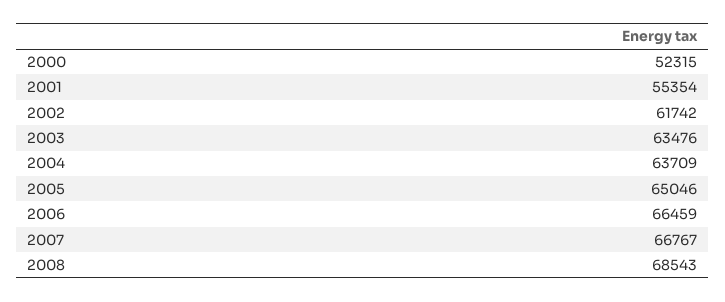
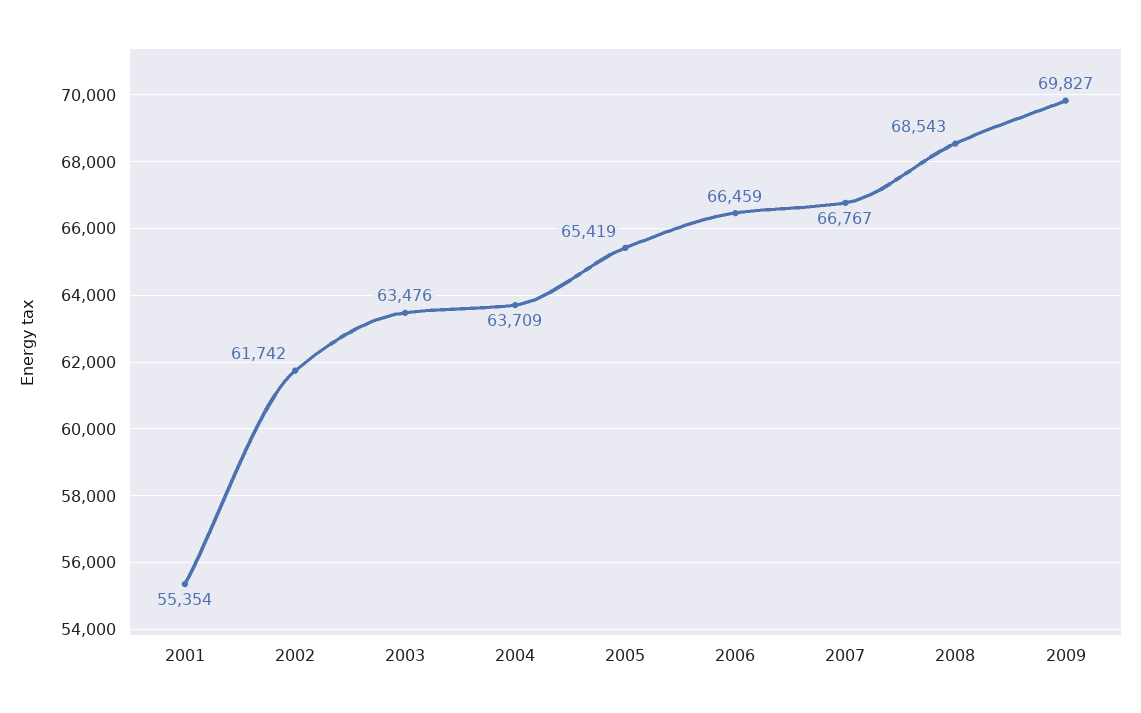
2000: 52315 -> none
2005: 65046 -> 65419
2009: none -> 69827

